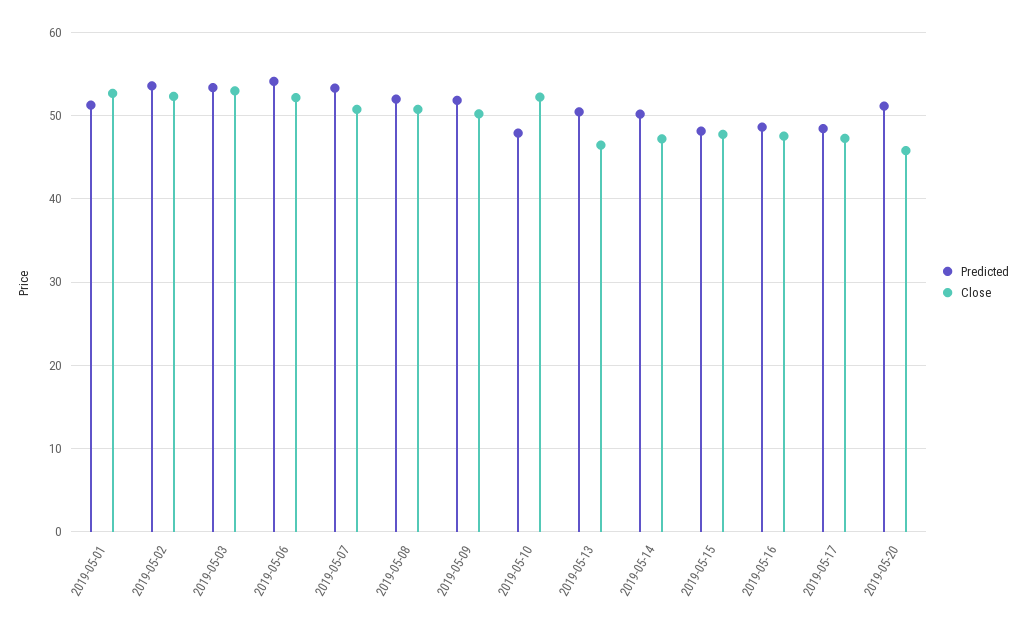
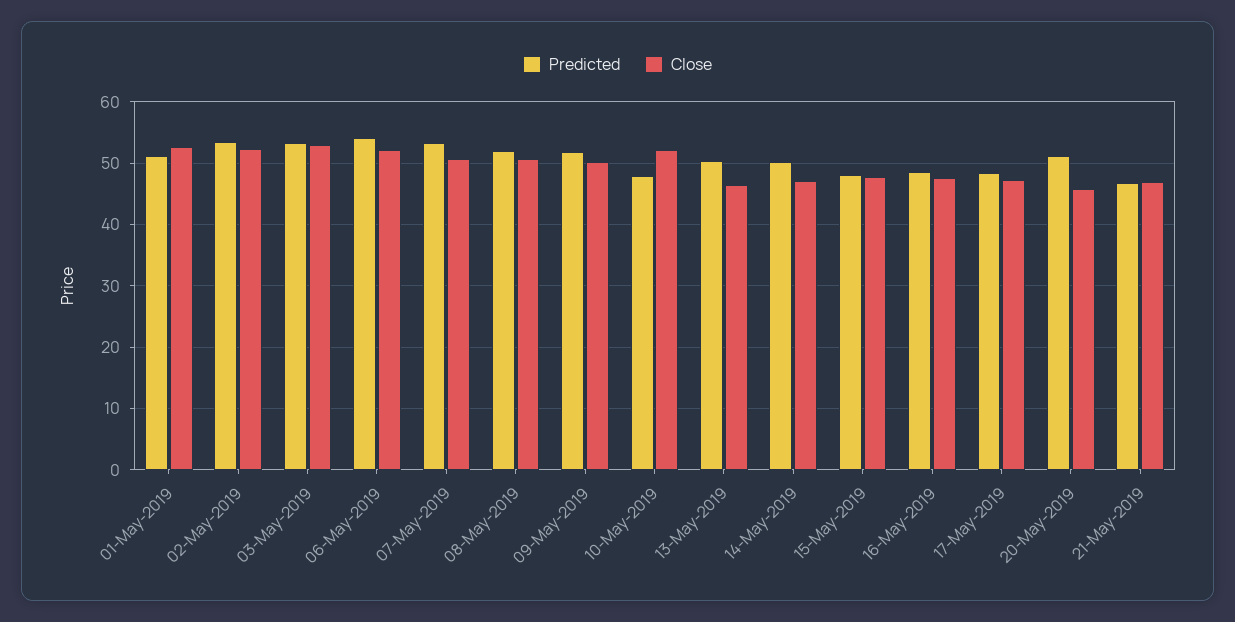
Predicted, 21-May-2019: none -> 47
Close, 21-May-2019: none -> 47

